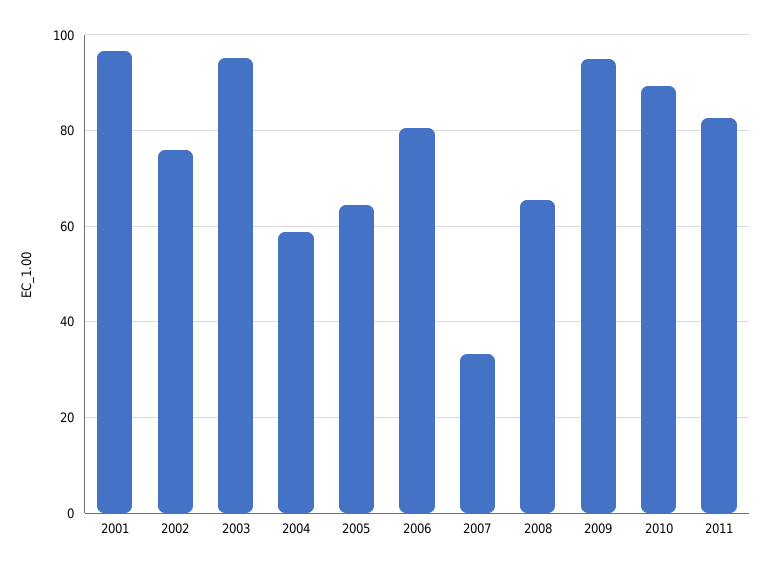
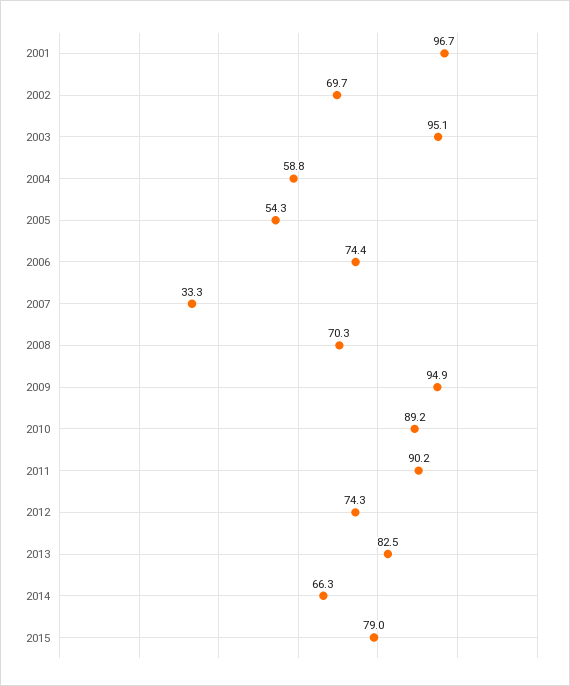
2002: 76 -> 69.7
2005: 64 -> 54.3
2006: 80 -> 74.4
2008: 66 -> 70.3
2011: 82 -> 90.2
2012: none -> 74.3
2013: none -> 82.5
2014: none -> 66.3
2015: none -> 79

